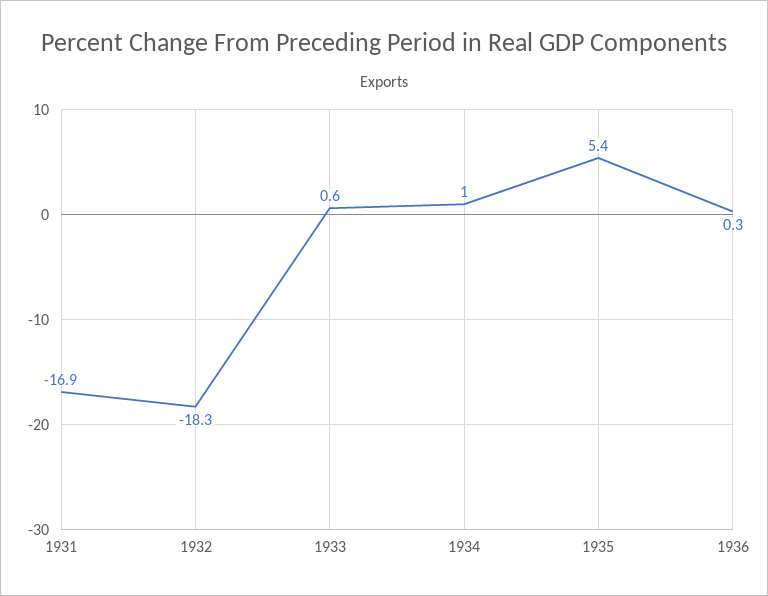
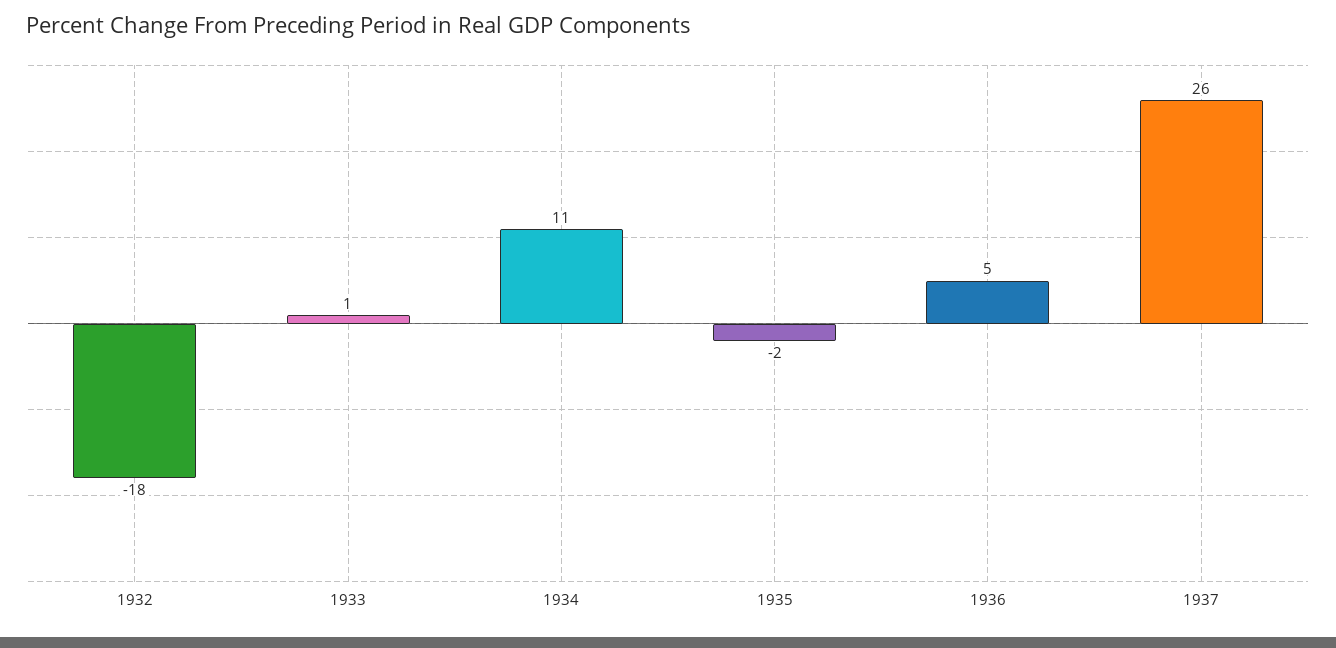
1931: -16.9 -> none
1934: 1 -> 11
1935: 5.4 -> -2
1936: 0.3 -> 5
1937: none -> 26

